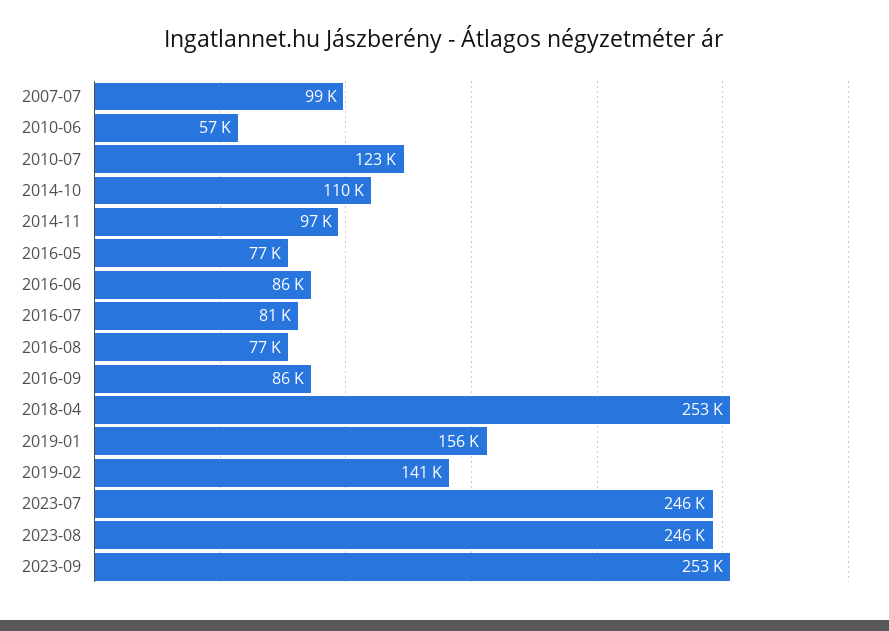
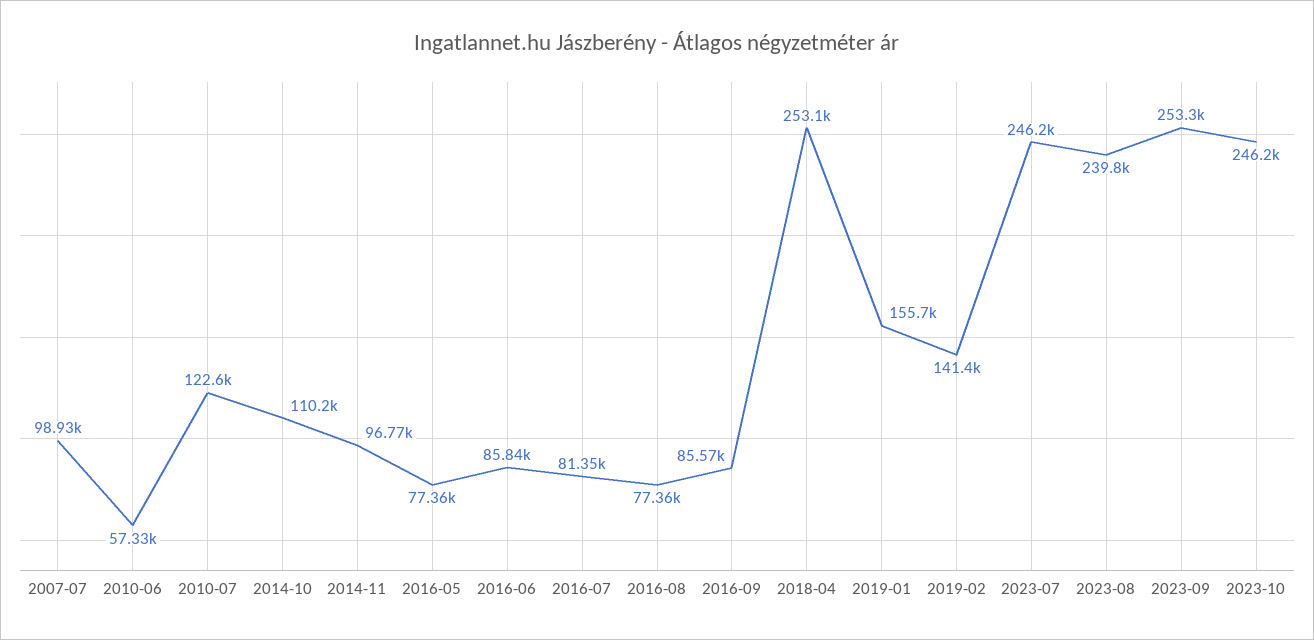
2023-08: 246000 -> 239800
2023-10: none -> 246200

